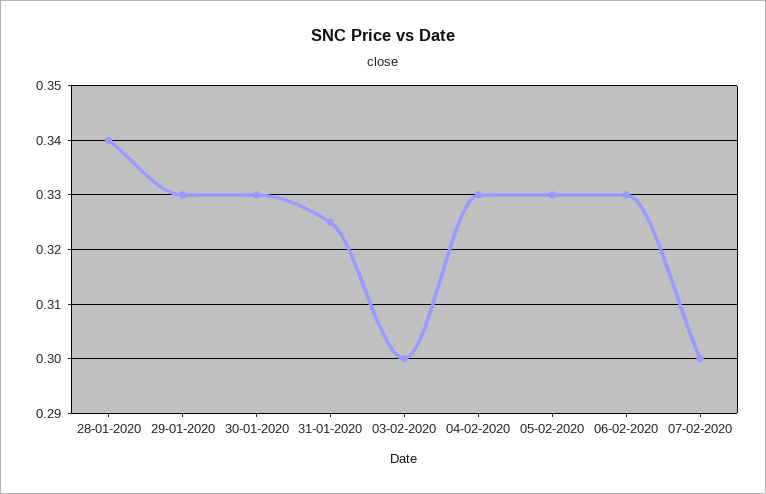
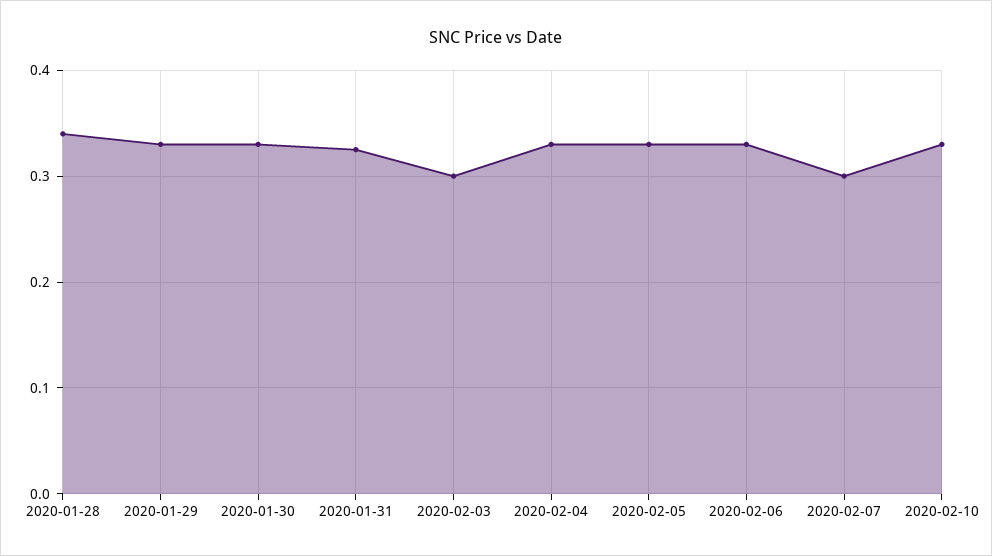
2020-02-10: none -> 0.33

